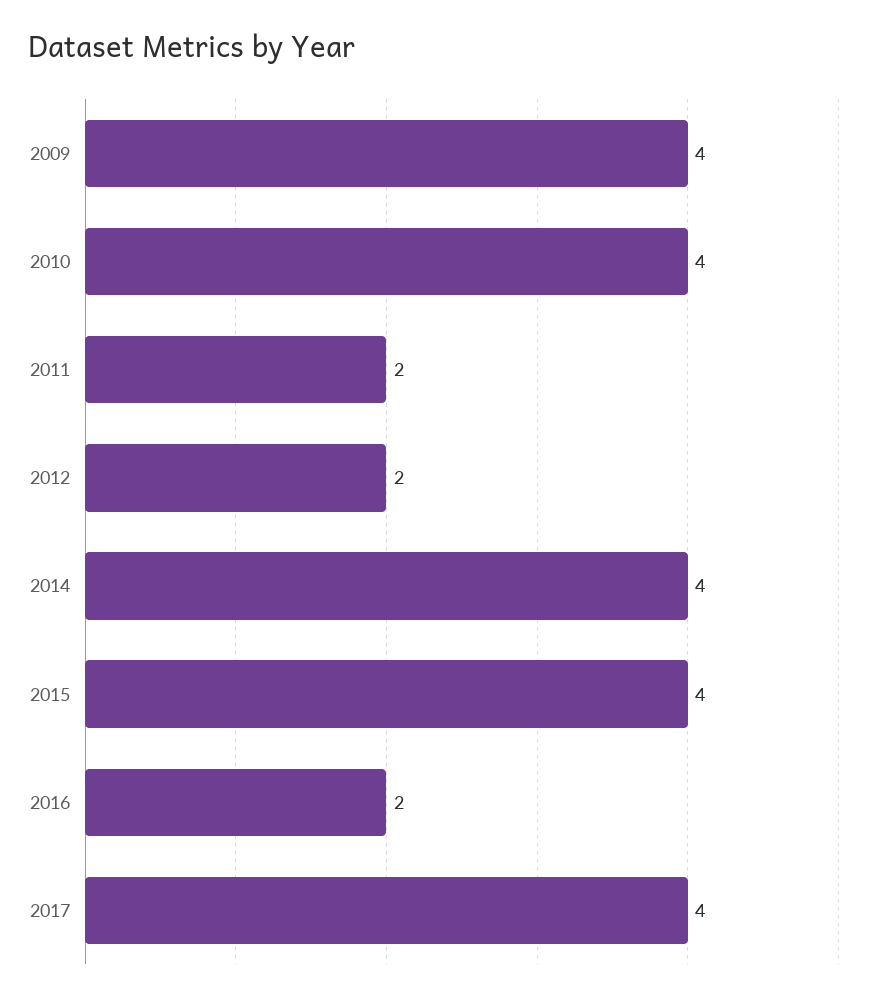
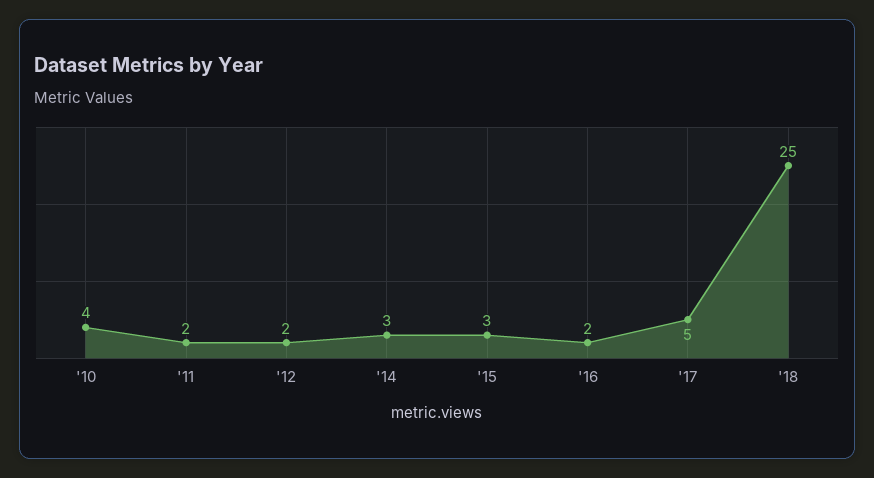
2009: 4 -> none
2014: 4 -> 3
2015: 4 -> 3
2017: 4 -> 5
'18: none -> 25

